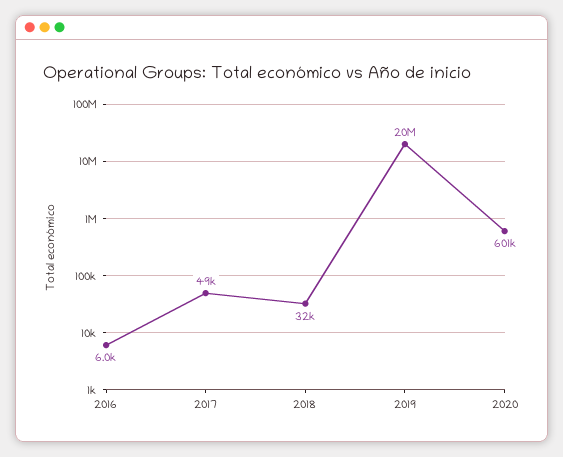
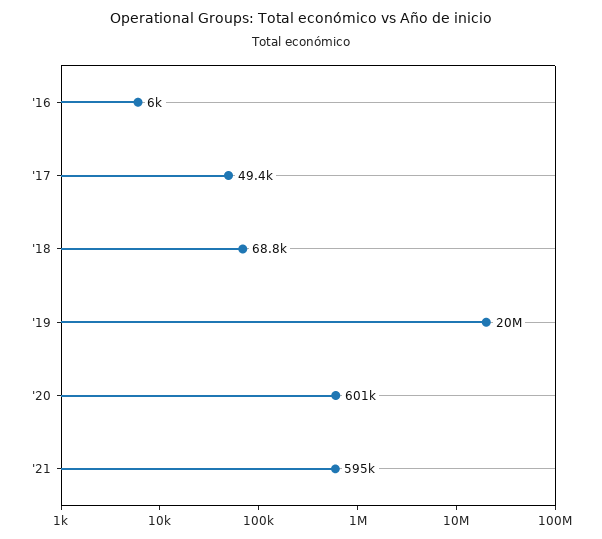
2018: 32000 -> 68800
'21: none -> 595000

